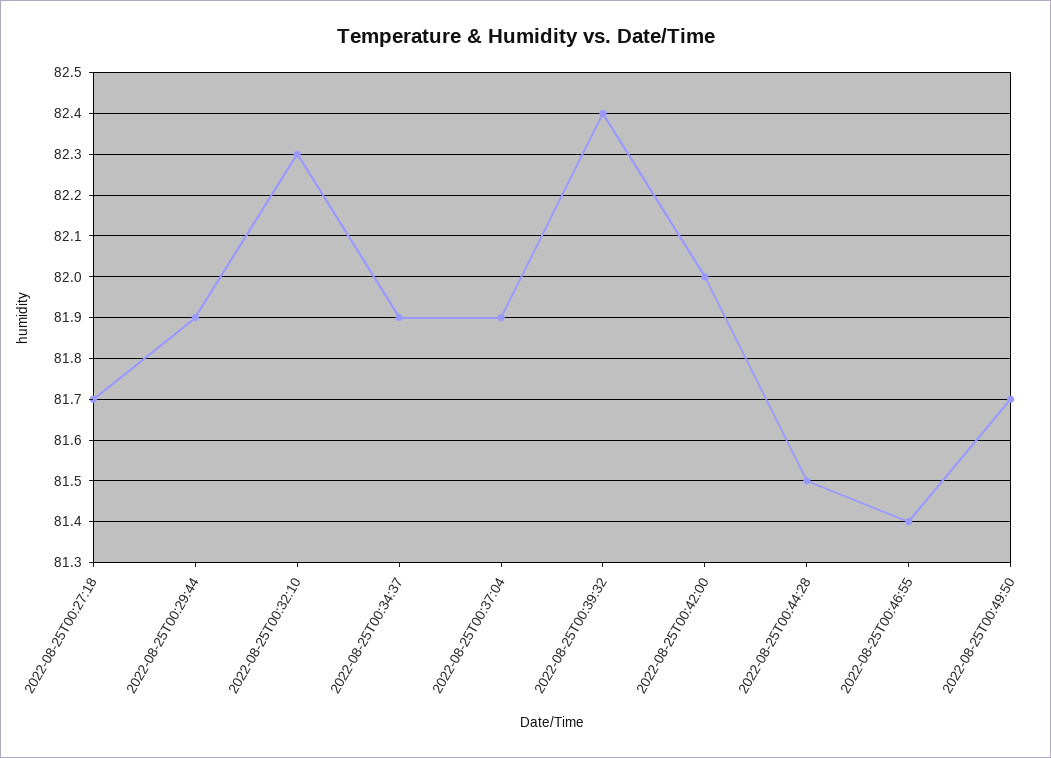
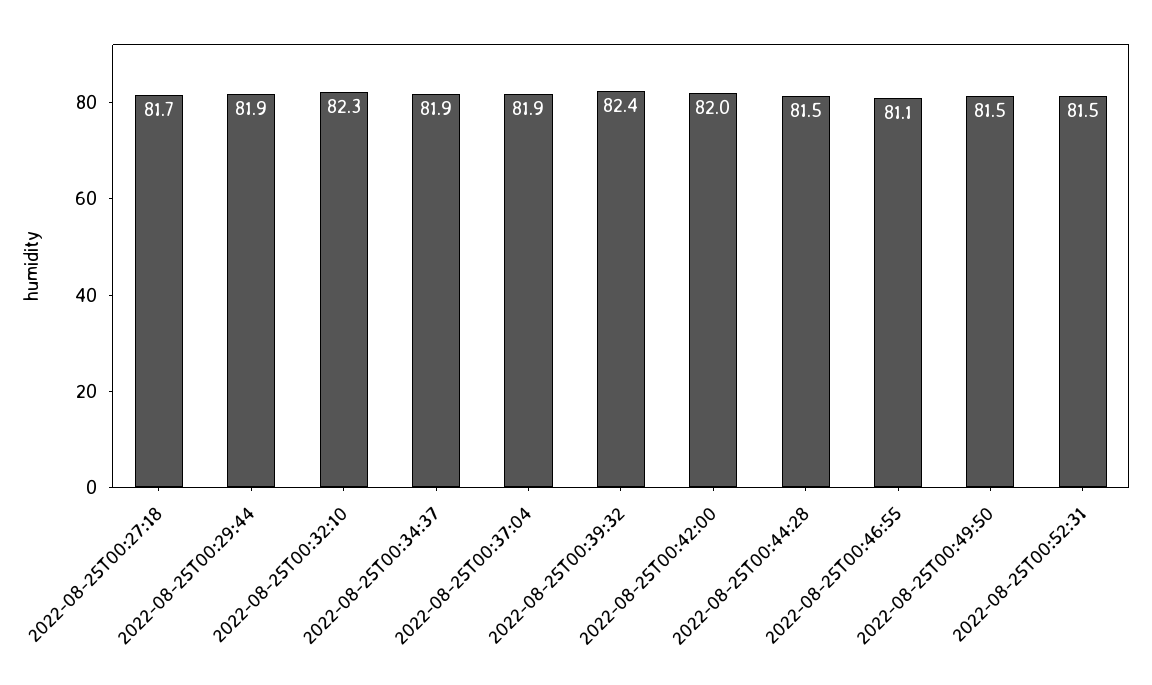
2022-08-25T00:46:55: 81.4 -> 81.1
2022-08-25T00:49:50: 81.7 -> 81.5
2022-08-25T00:52:31: none -> 81.5

